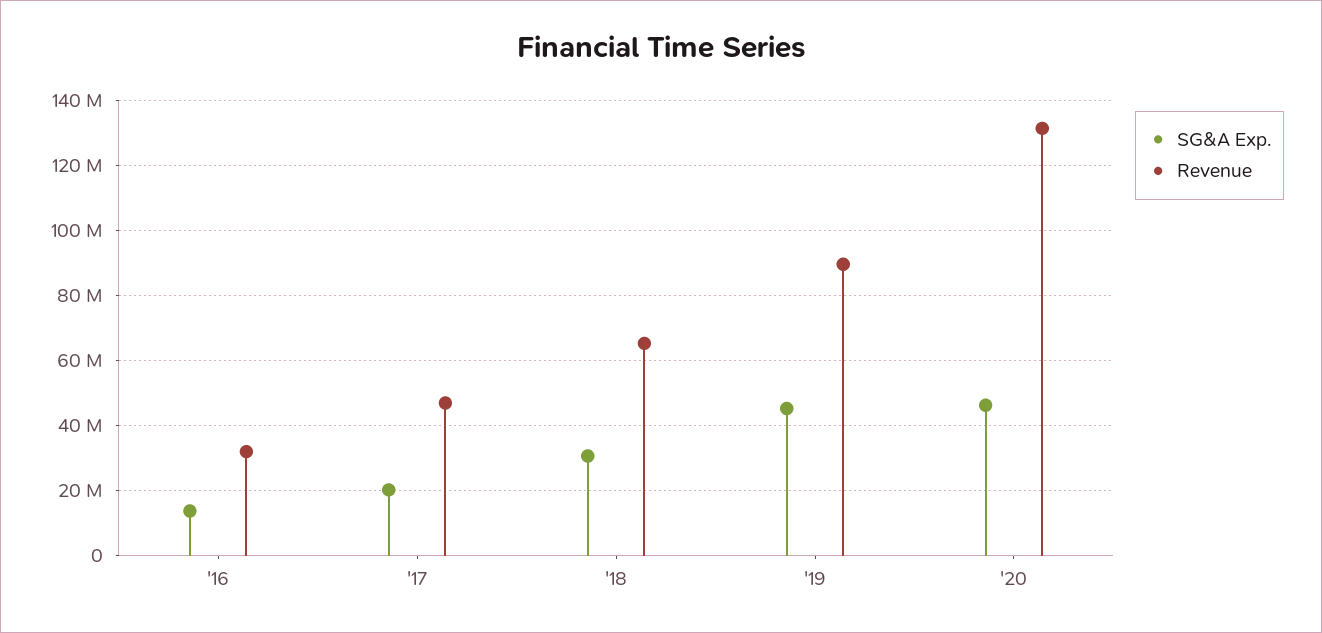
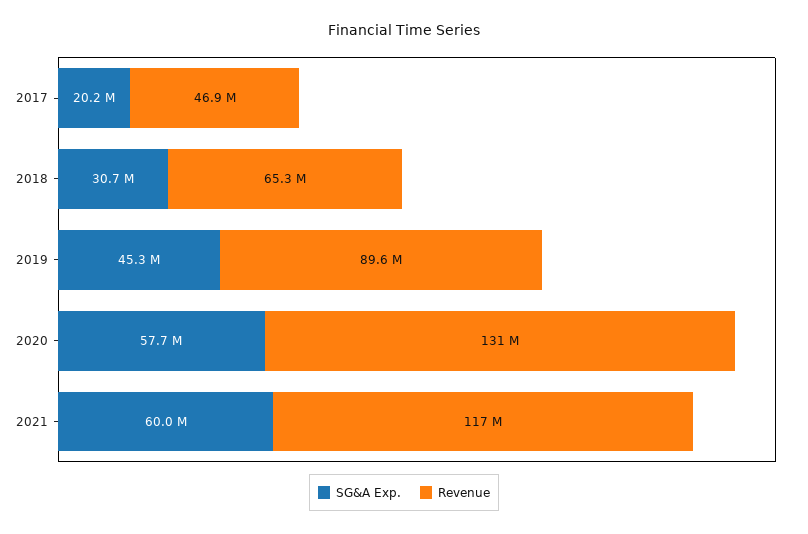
SG&A Exp., '16: 14000000 -> none
Revenue, '16: 32000000 -> none
SG&A Exp., '20: 46000000 -> 57700000
SG&A Exp., 2021: none -> 60000000
Revenue, 2021: none -> 117000000

